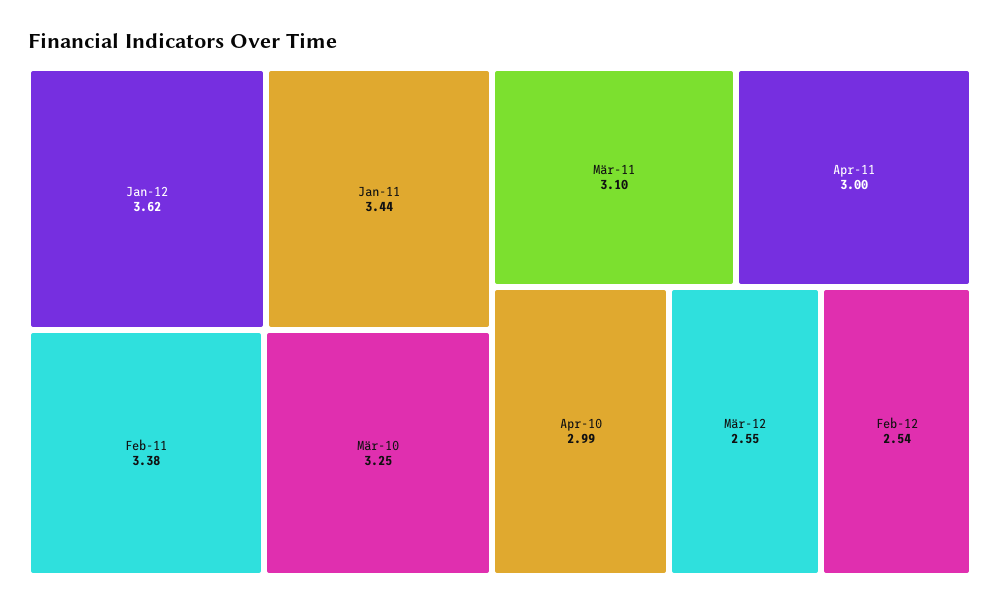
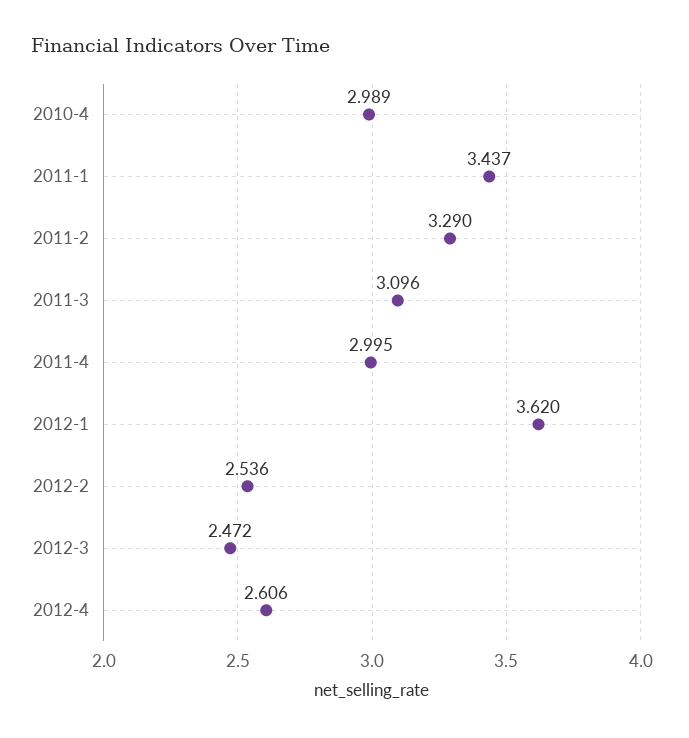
Feb-11: 3.38 -> 3.29
Mär-10: 3.25 -> none
Mär-12: 2.55 -> 2.472
2012-4: none -> 2.606

